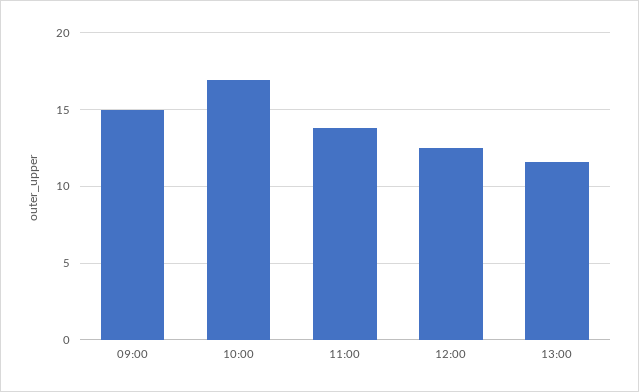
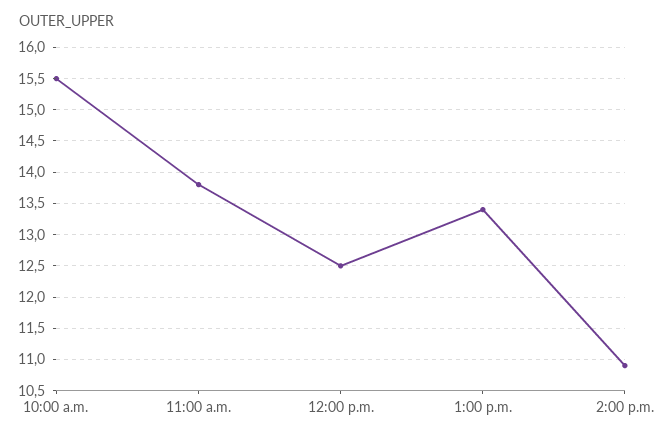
09:00: 15 -> none
10:00: 17 -> 15.5
13:00: 11.5 -> 13.4
2:00 p.m.: none -> 10.9

